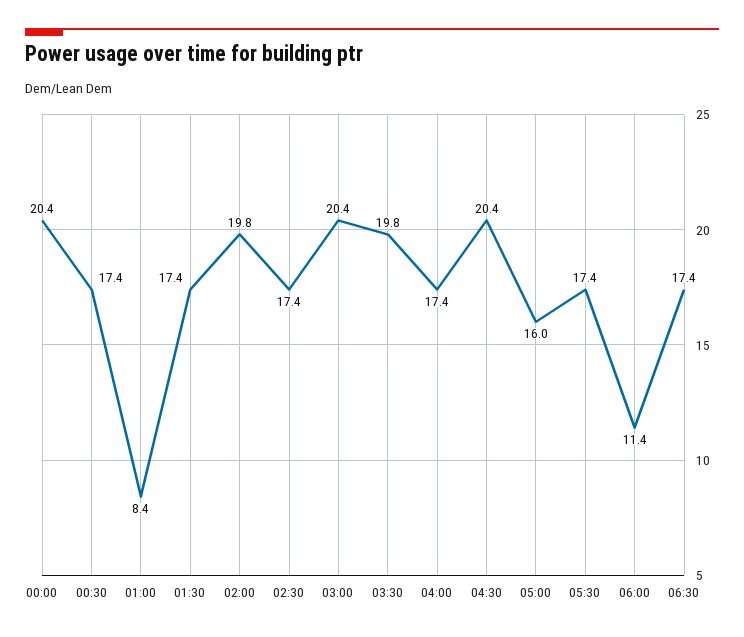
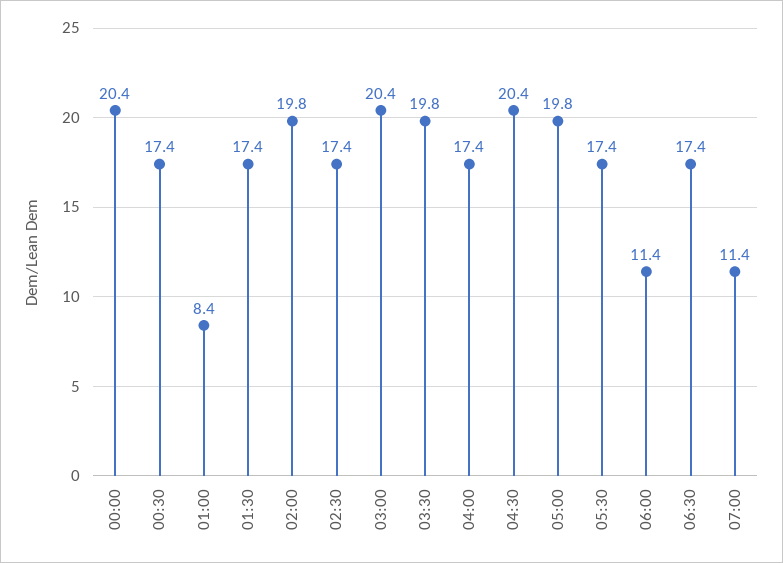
05:00: 16 -> 19.8
07:00: none -> 11.4

